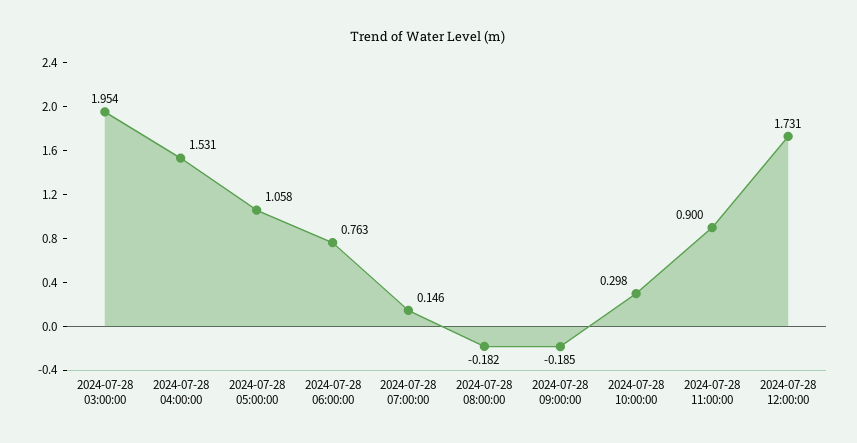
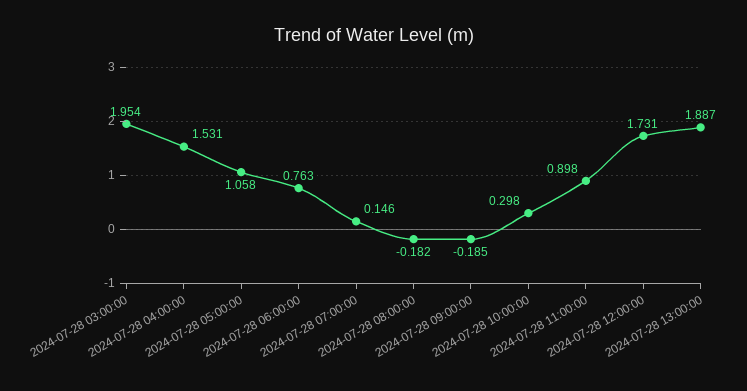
2024-07-28 11:00:00: 0.9 -> 0.898
2024-07-28 13:00:00: none -> 1.887

